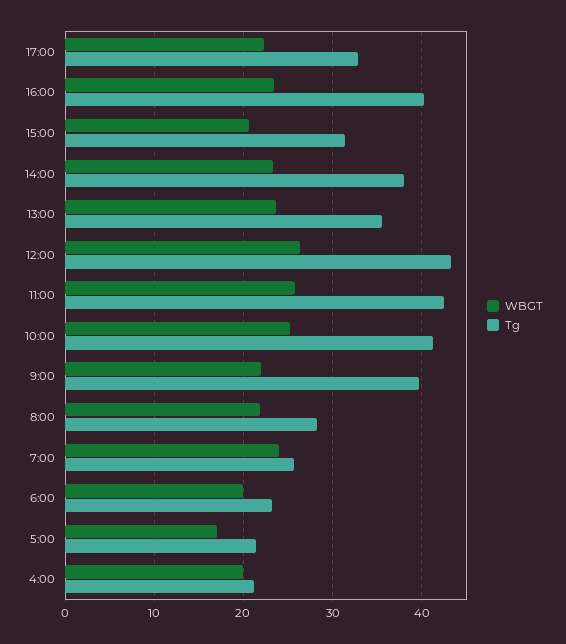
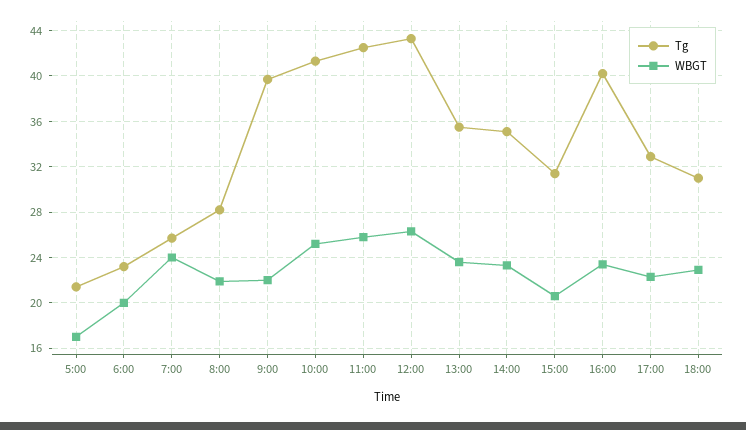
Tg, 14:00: 38 -> 35
WBGT, 4:00: 20 -> none
Tg, 4:00: 21 -> none
Tg, 18:00: none -> 31
WBGT, 18:00: none -> 23

